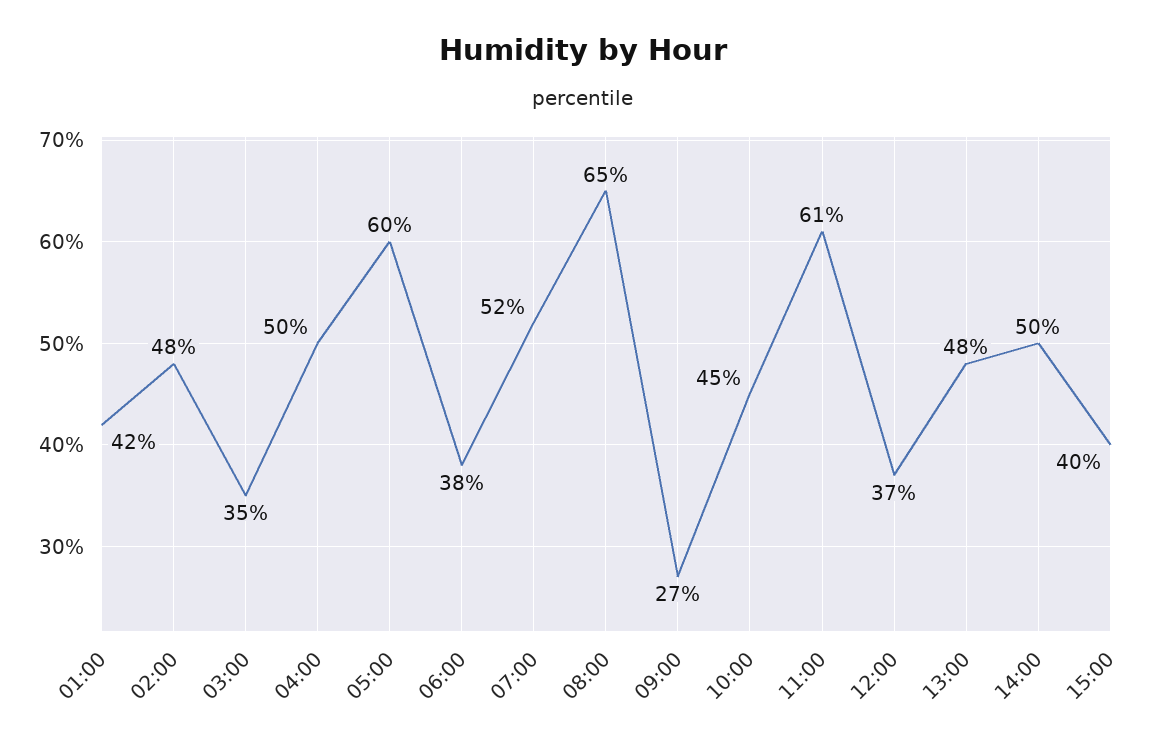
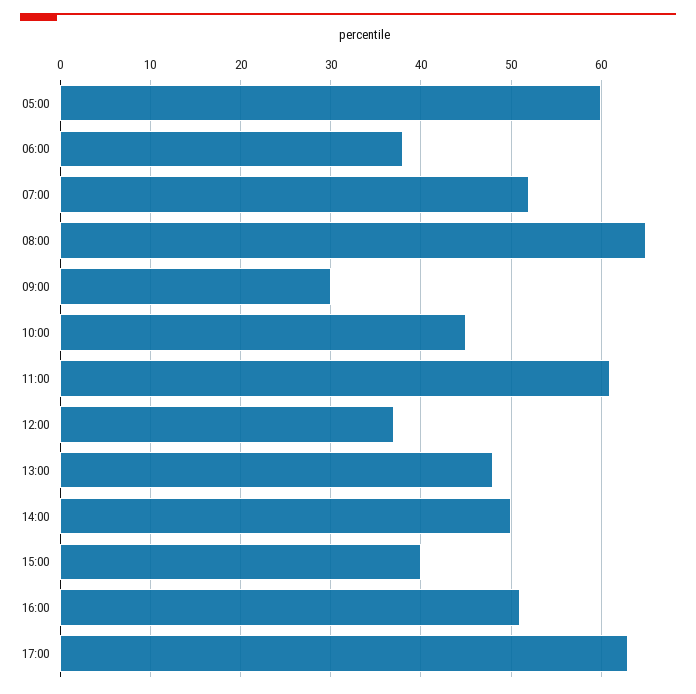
01:00: 42 -> none
02:00: 48 -> none
03:00: 35 -> none
04:00: 50 -> none
09:00: 27 -> 30
16:00: none -> 51
17:00: none -> 63

